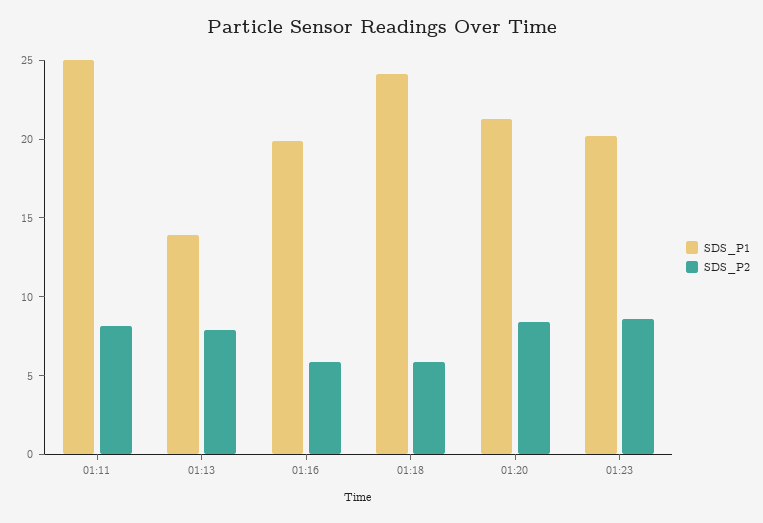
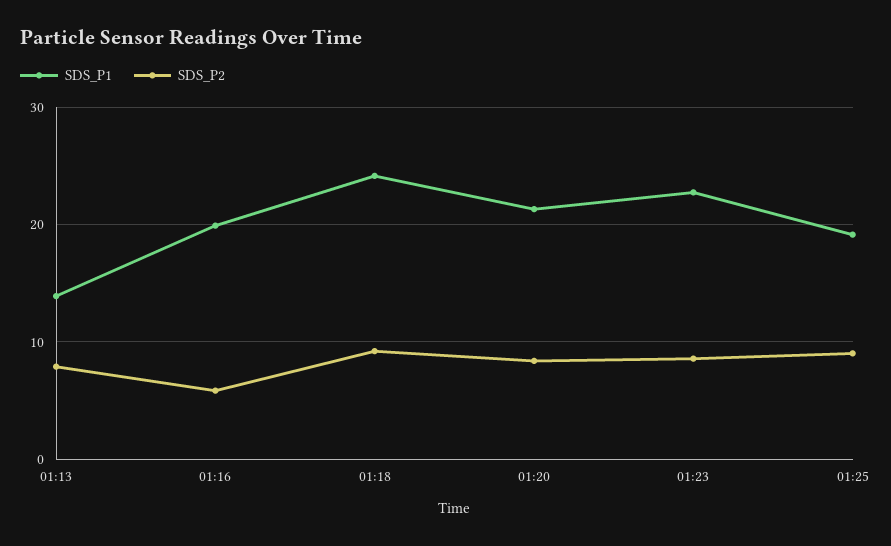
SDS_P1, 01:11: 25 -> none
SDS_P2, 01:11: 8 -> none
SDS_P2, 01:18: 6 -> 9
SDS_P1, 01:23: 20 -> 23
SDS_P1, 01:25: none -> 19
SDS_P2, 01:25: none -> 9

